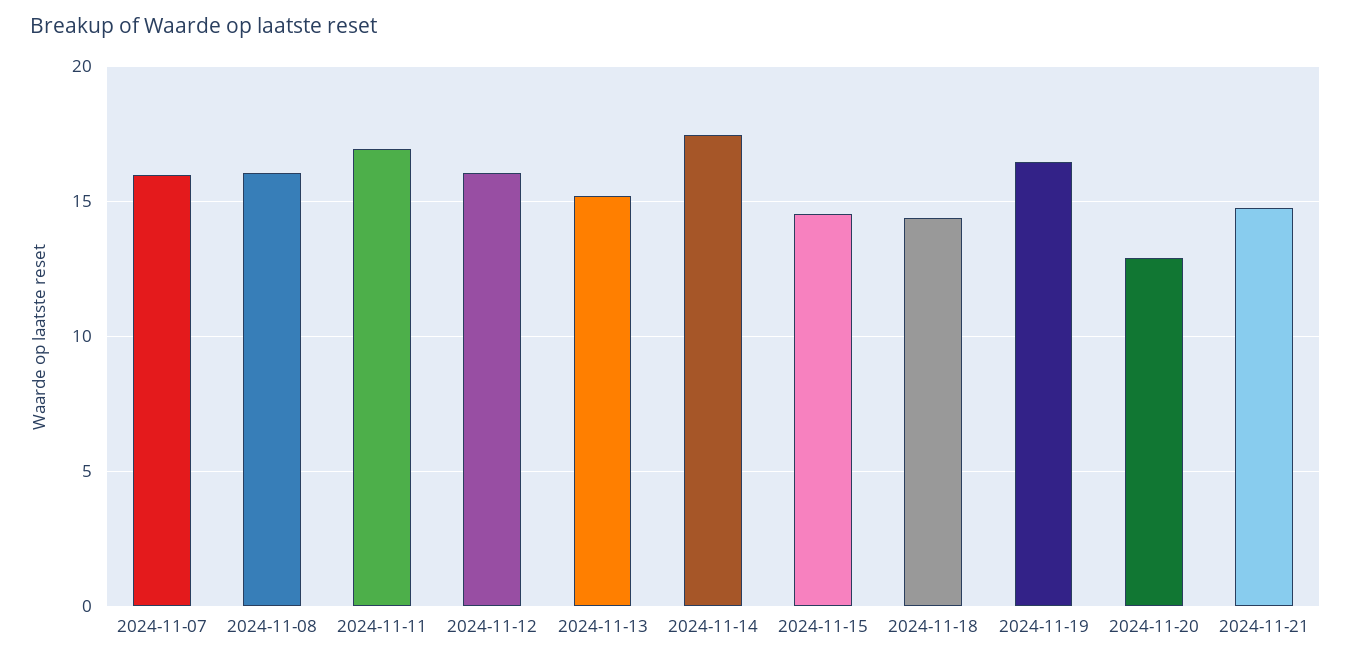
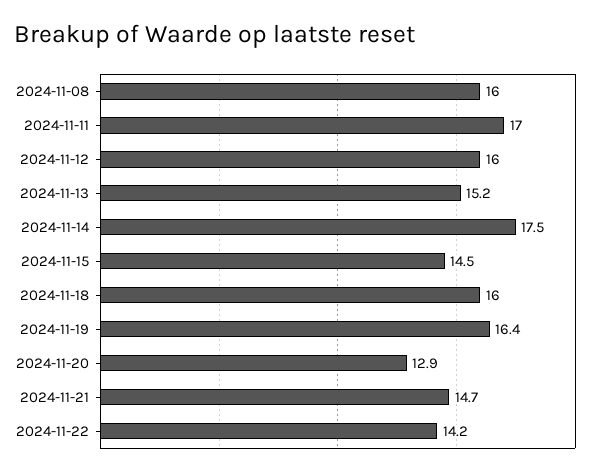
2024-11-07: 16 -> none
2024-11-18: 14.5 -> 16
2024-11-22: none -> 14.2

